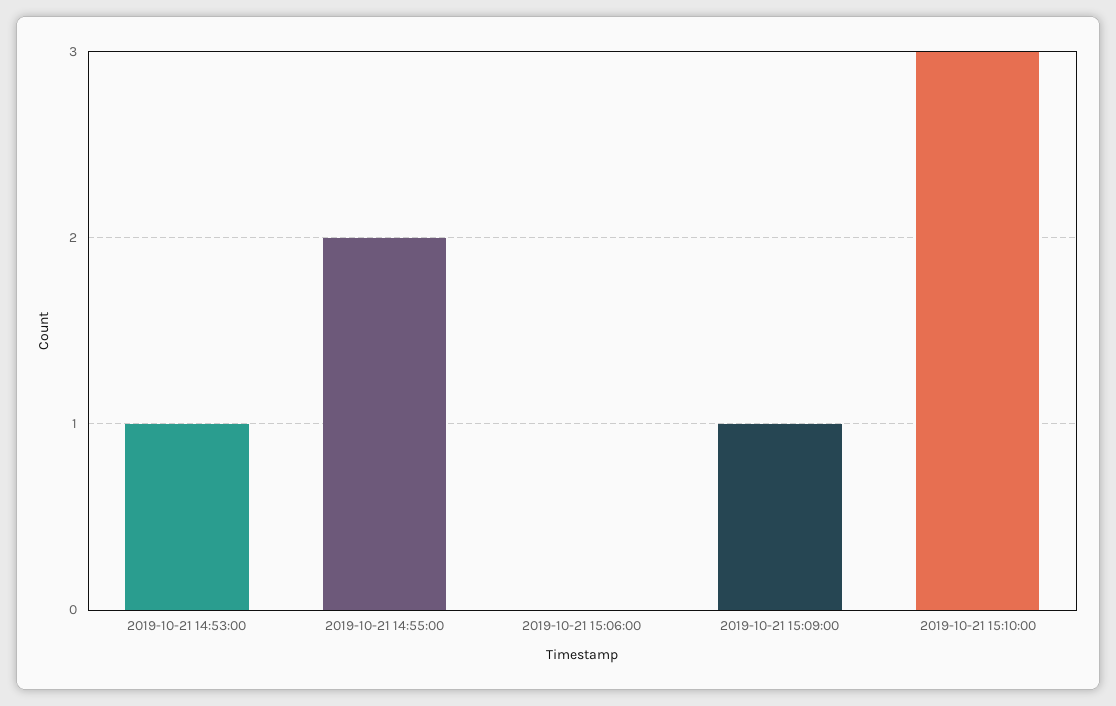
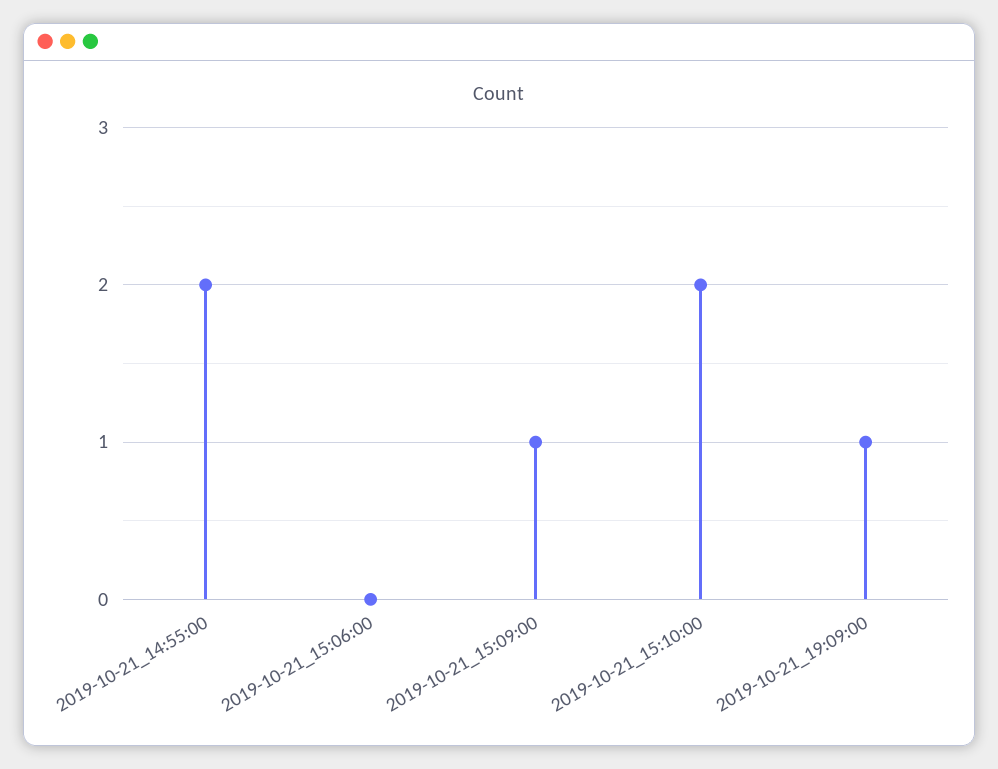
2019-10-21 14:53:00: 1 -> none
2019-10-21 15:10:00: 3 -> 2
2019-10-21_19:09:00: none -> 1

